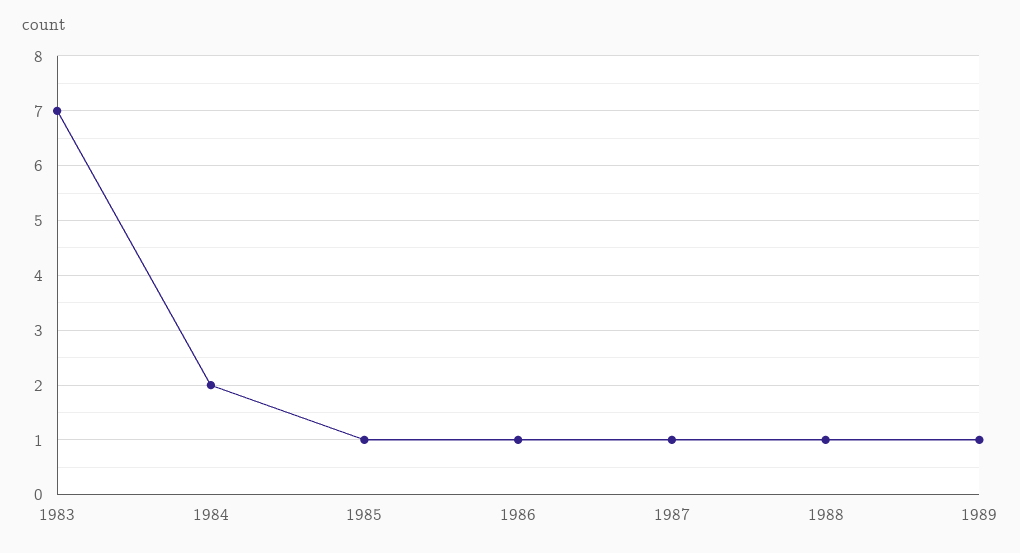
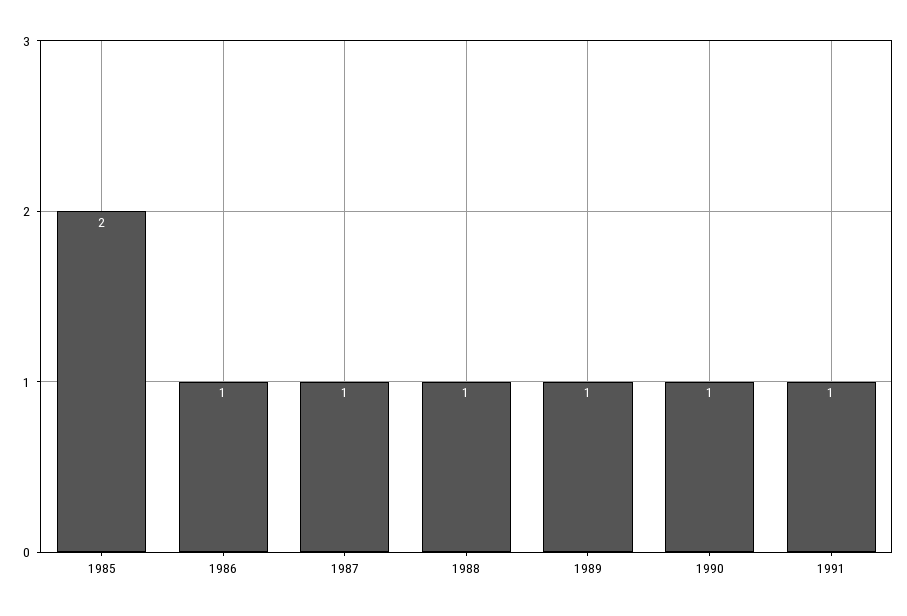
1983: 7 -> none
1984: 2 -> none
1985: 1 -> 2
1990: none -> 1
1991: none -> 1

